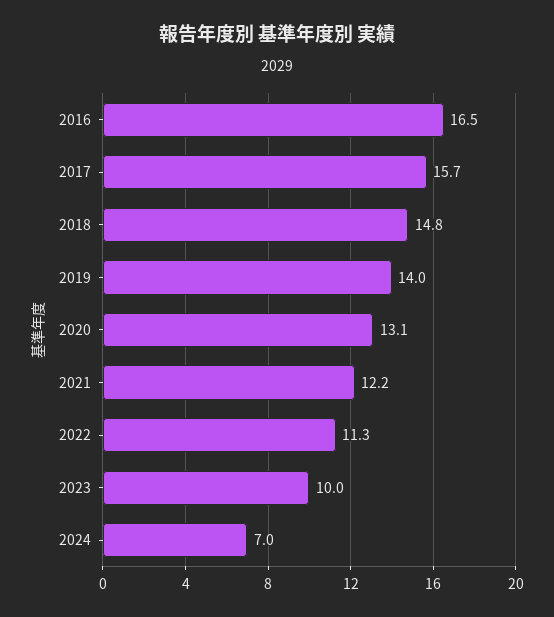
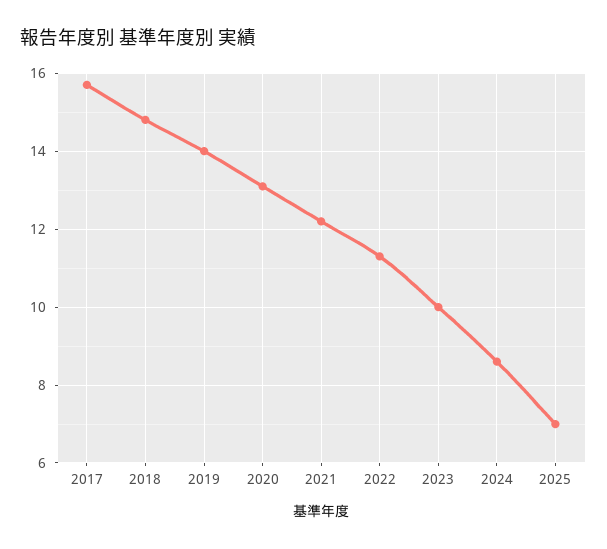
2016: 16.5 -> none
2024: 7 -> 8.5
2025: none -> 7

